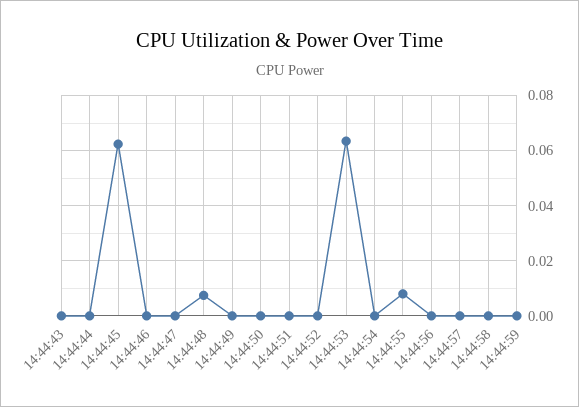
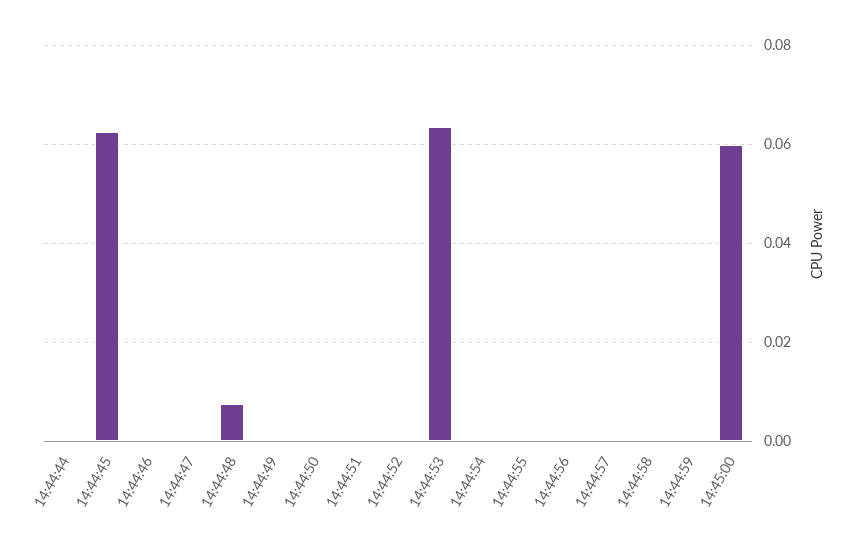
14:44:43: 0 -> none
14:44:55: 0.0075 -> 0
14:45:00: none -> 0.06

